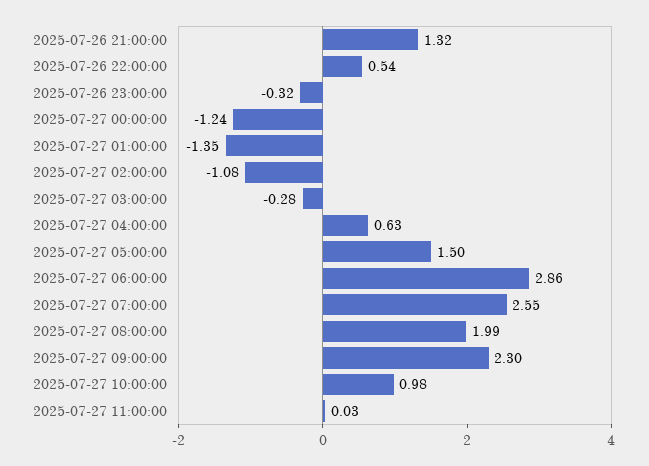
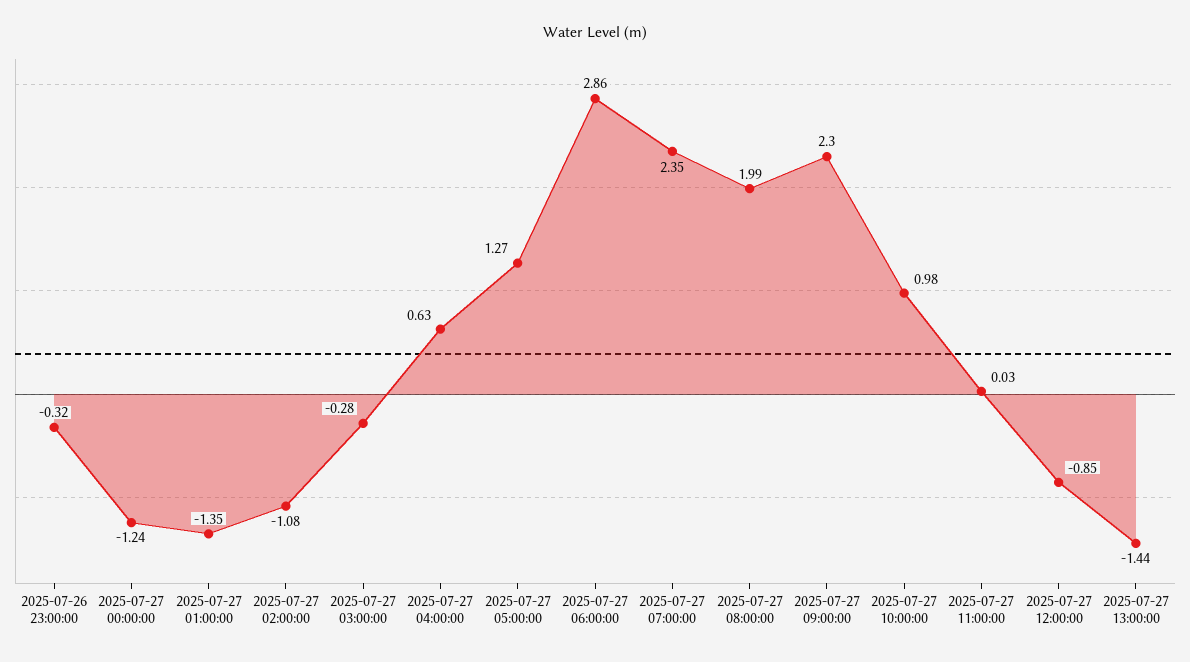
2025-07-26 21:00:00: 1.32 -> none
2025-07-26 22:00:00: 0.54 -> none
2025-07-27 05:00:00: 1.5 -> 1.27
2025-07-27 07:00:00: 2.55 -> 2.35
2025-07-27 12:00:00: none -> -0.85
2025-07-27 13:00:00: none -> -1.44

